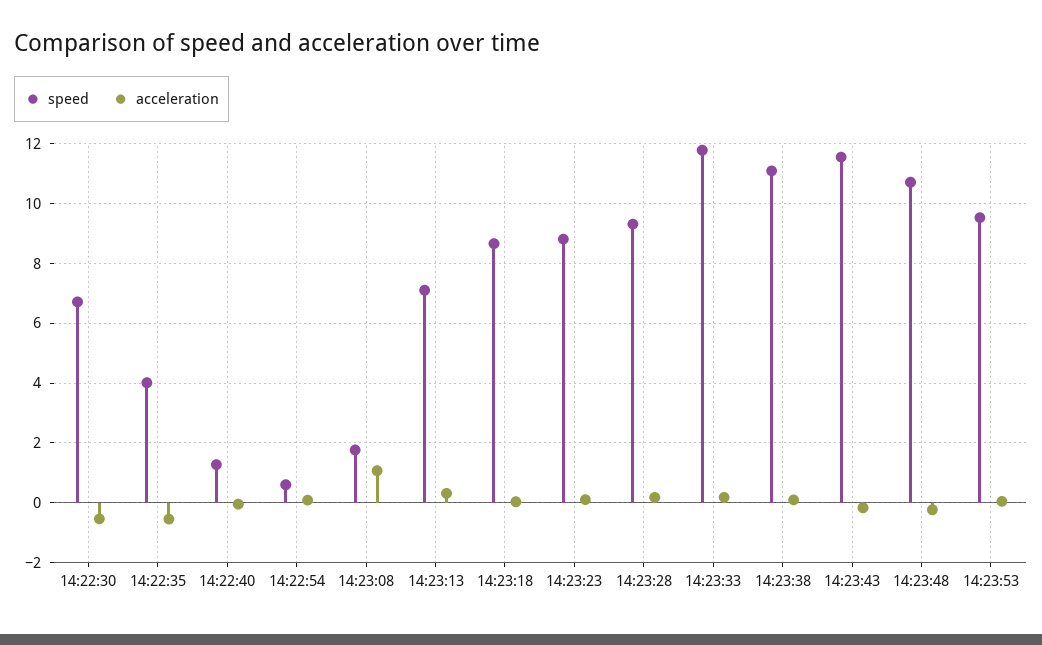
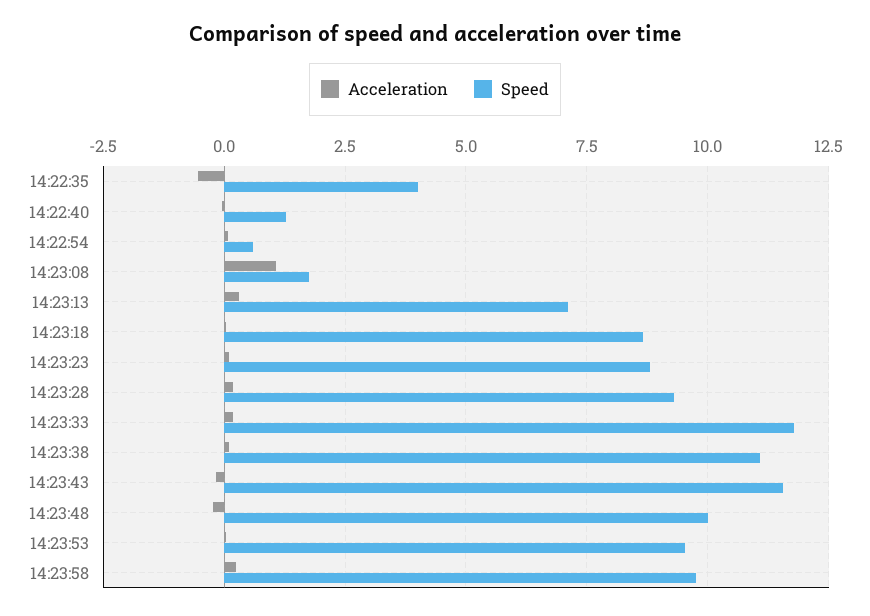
speed, 14:22:30: 6.75 -> none
acceleration, 14:22:30: -0.5 -> none
speed, 14:23:48: 10.75 -> 10
acceleration, 14:23:58: none -> 0.25
speed, 14:23:58: none -> 9.75

